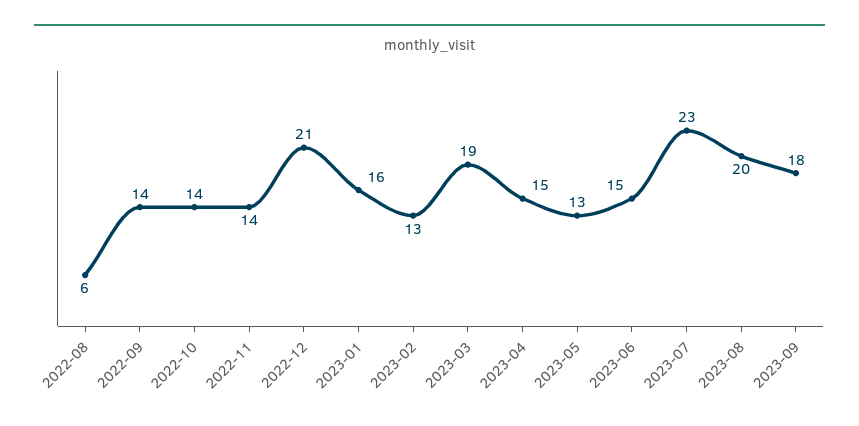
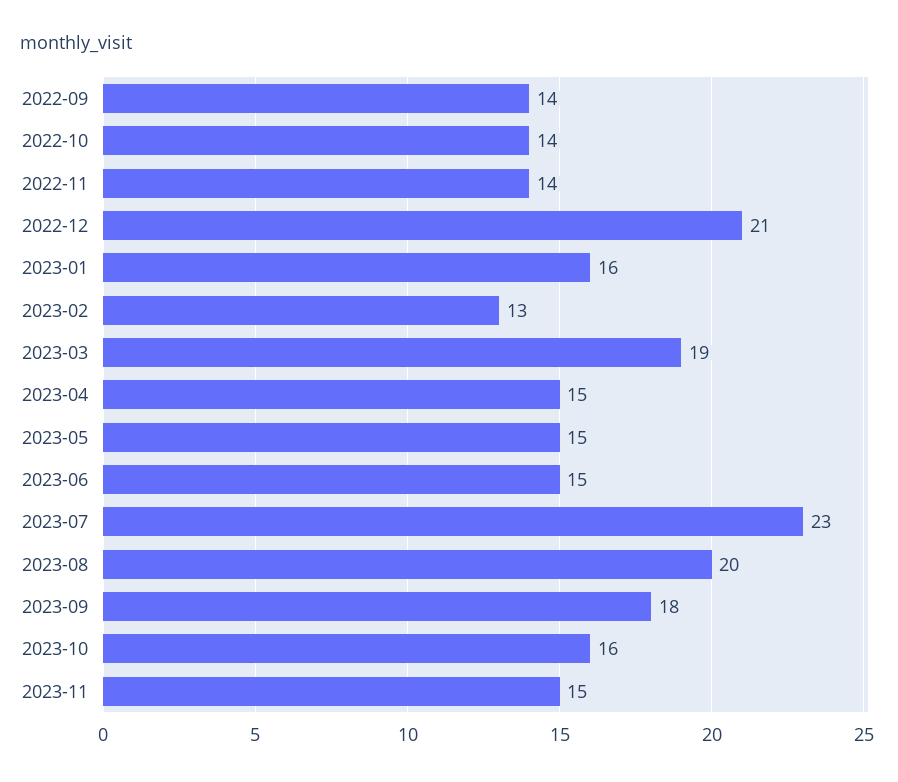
2022-08: 6 -> none
2023-05: 13 -> 15
2023-10: none -> 16
2023-11: none -> 15

